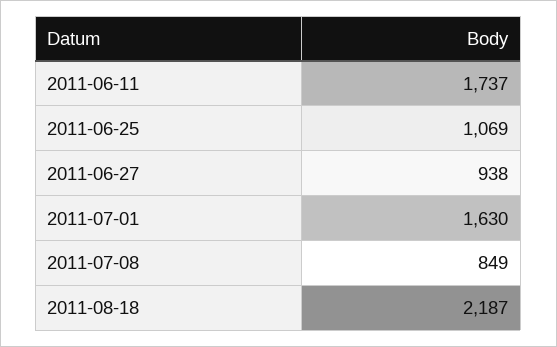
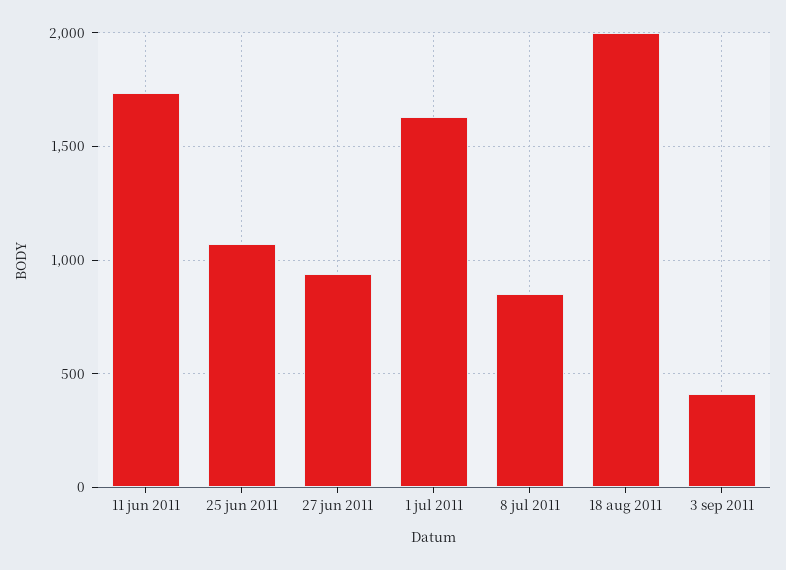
2011-08-18: 2187 -> 2000
3 sep 2011: none -> 400

